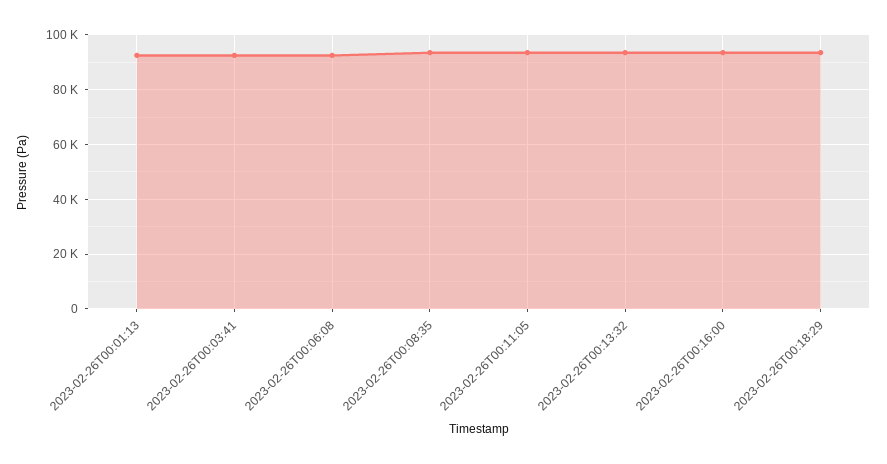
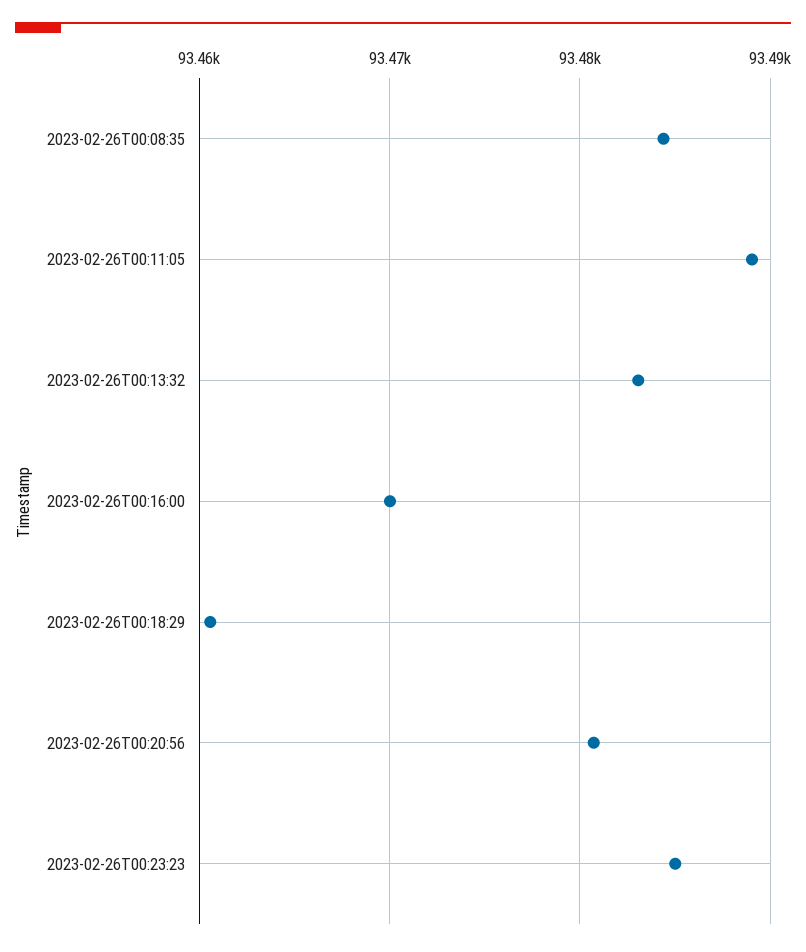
2023-02-26T00:01:13: 92500 -> none
2023-02-26T00:03:41: 92500 -> none
2023-02-26T00:06:08: 92500 -> none
2023-02-26T00:20:56: none -> 93481
2023-02-26T00:23:23: none -> 93485

